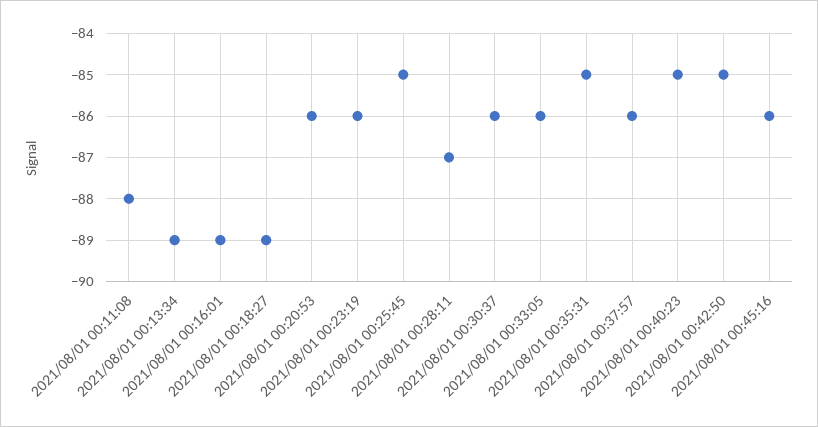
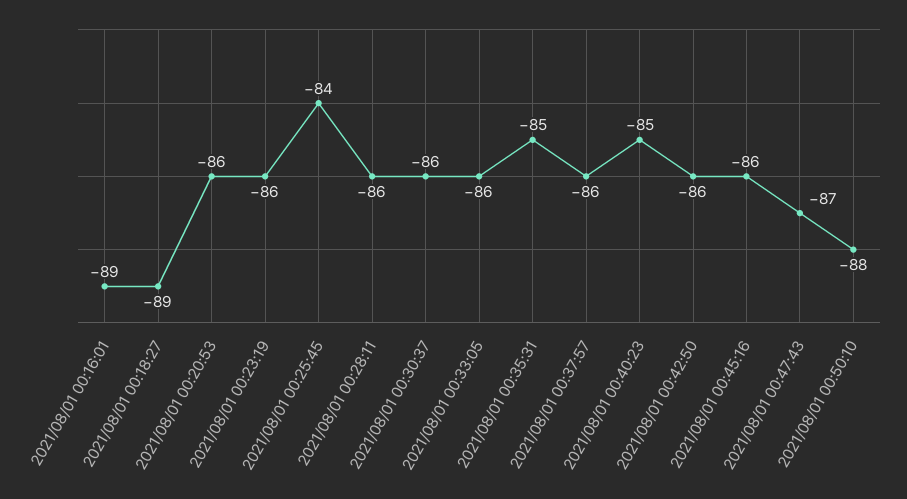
2021/08/01 00:11:08: -88 -> none
2021/08/01 00:13:34: -89 -> none
2021/08/01 00:25:45: -85 -> -84
2021/08/01 00:28:11: -87 -> -86
2021/08/01 00:42:50: -85 -> -86
2021/08/01 00:47:43: none -> -87
2021/08/01 00:50:10: none -> -88

